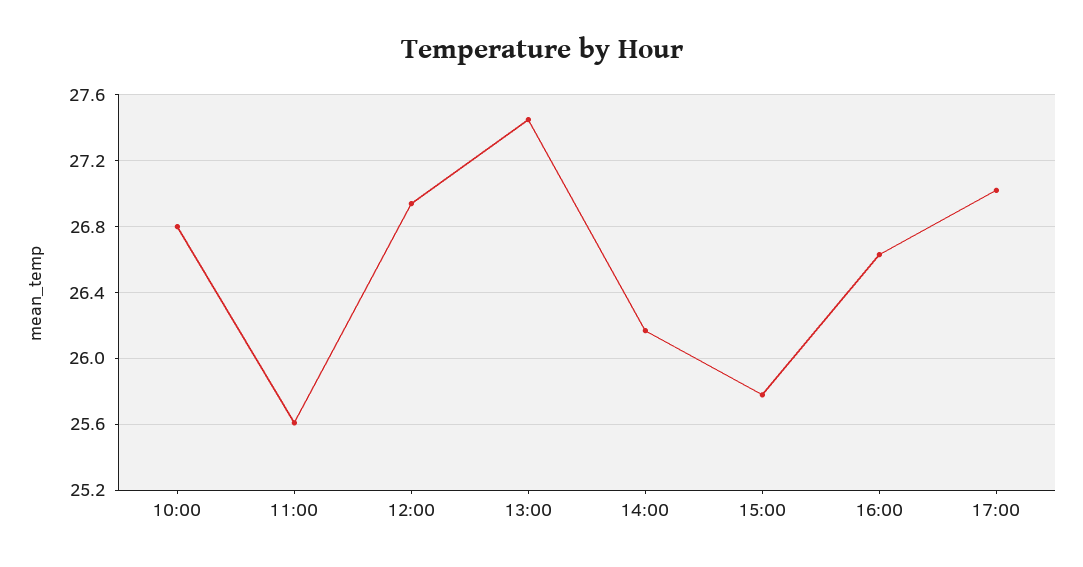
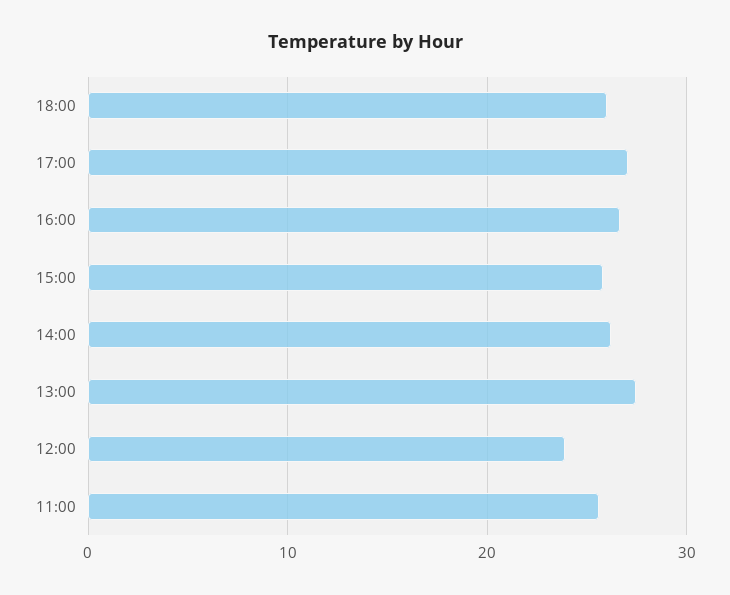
10:00: 26.8 -> none
12:00: 26.95 -> 24
18:00: none -> 26

